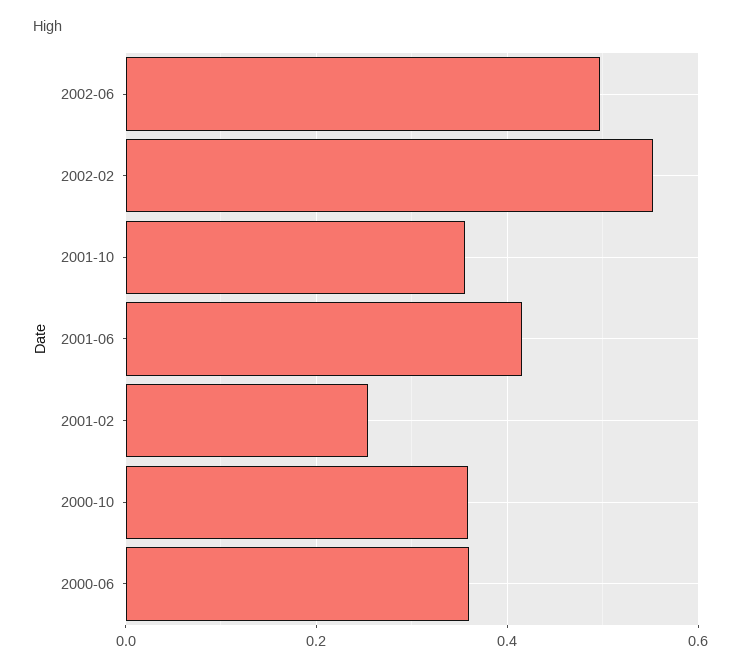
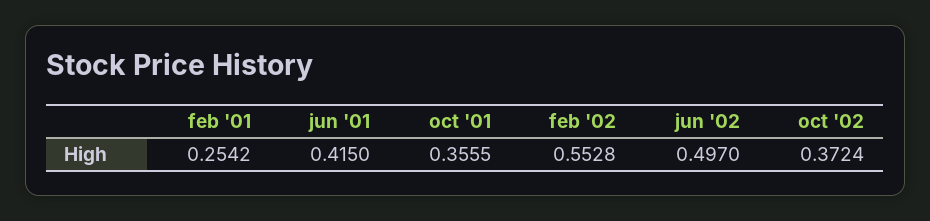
2000-10: 0.36 -> none
2000-06: 0.36 -> none
oct '02: none -> 0.3724

